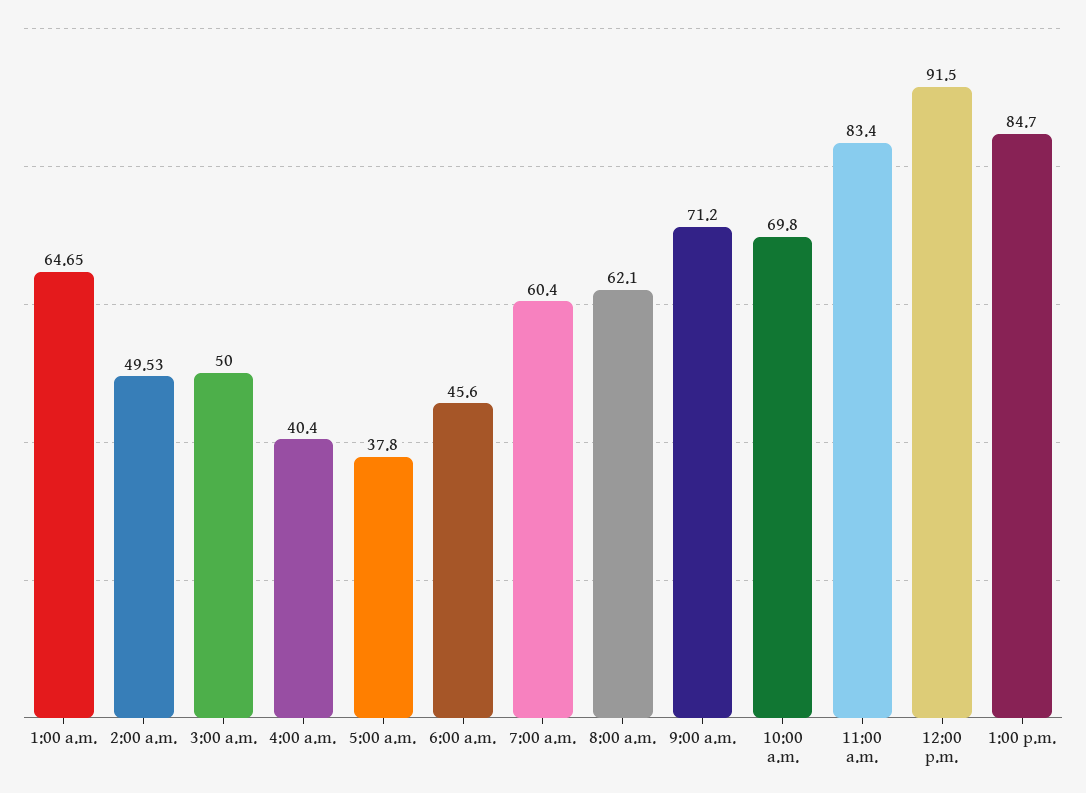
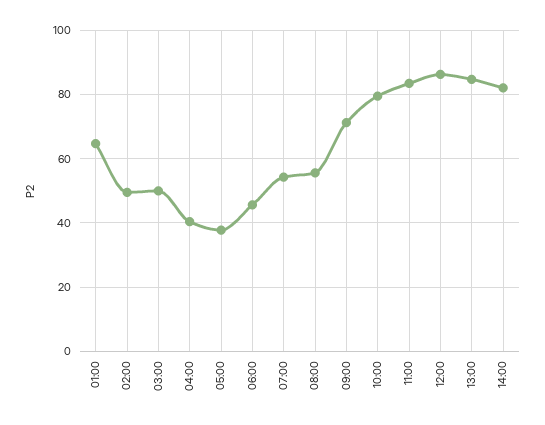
7:00 a.m.: 60.4 -> 54
8:00 a.m.: 62.1 -> 56
10:00 a.m.: 69.8 -> 80
12:00 p.m.: 91.5 -> 86
14:00: none -> 82

